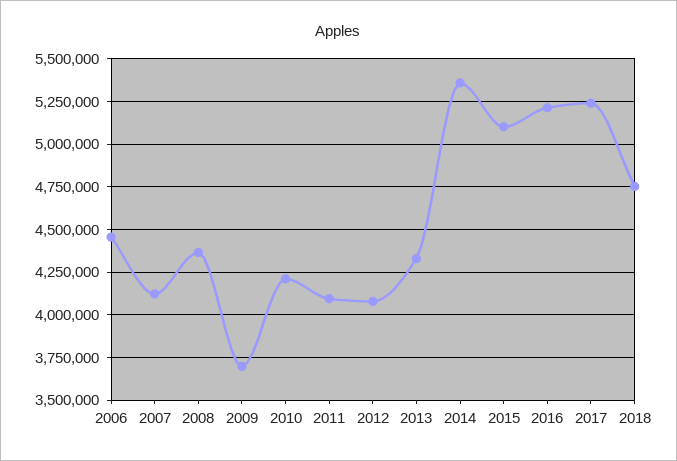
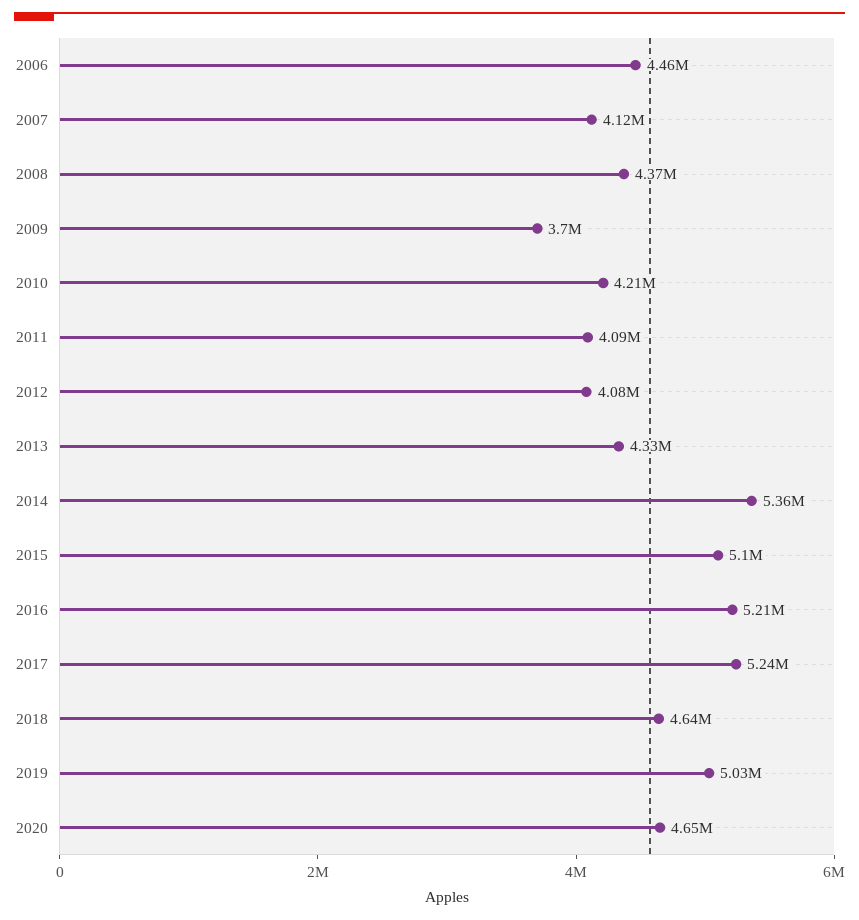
2018: 4750000 -> 4640000
2019: none -> 5030000
2020: none -> 4650000

